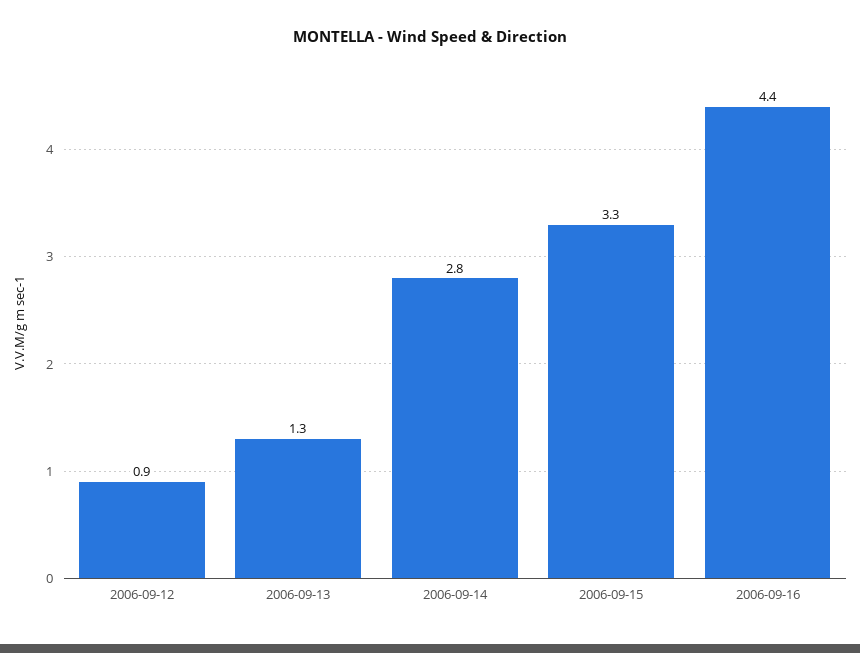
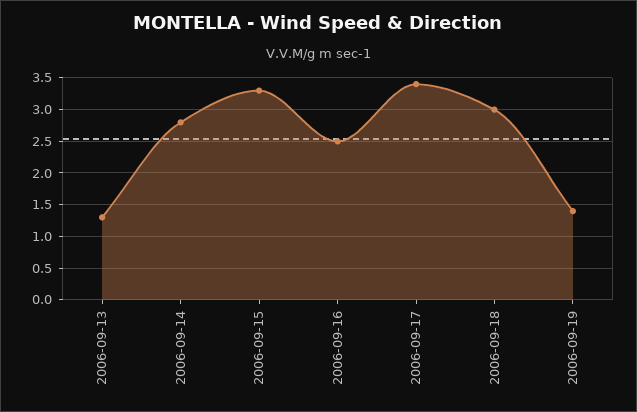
2006-09-12: 0.9 -> none
2006-09-16: 4.4 -> 2.5
2006-09-17: none -> 3.4
2006-09-18: none -> 3
2006-09-19: none -> 1.4

